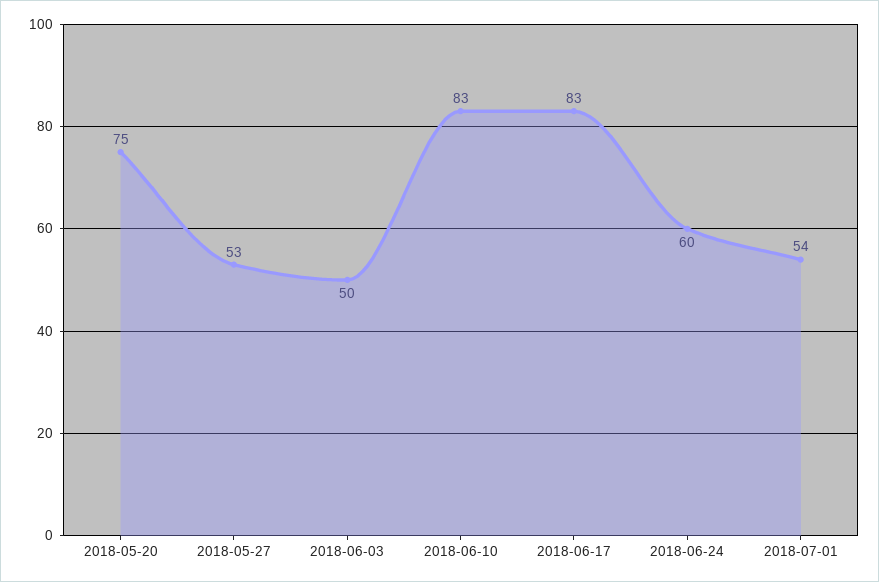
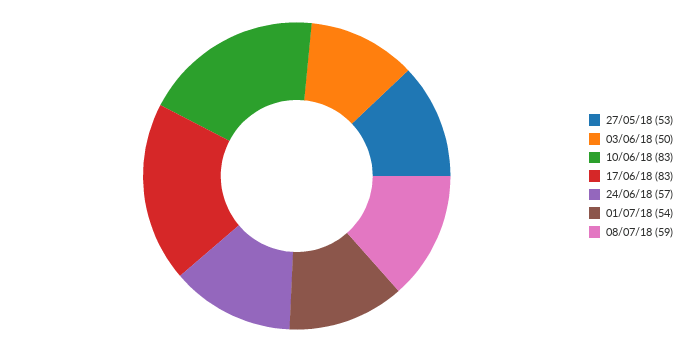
2018-05-20: 75 -> none
2018-06-24: 60 -> 57
08/07/18: none -> 59

